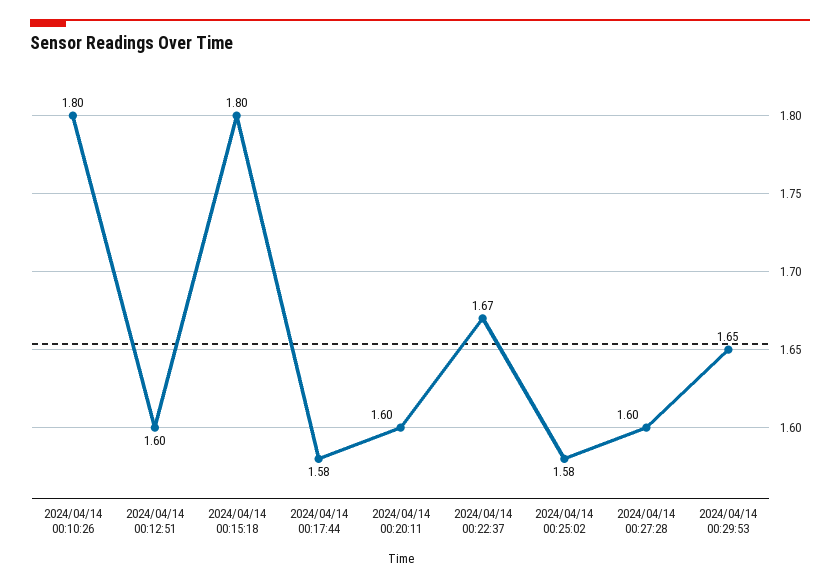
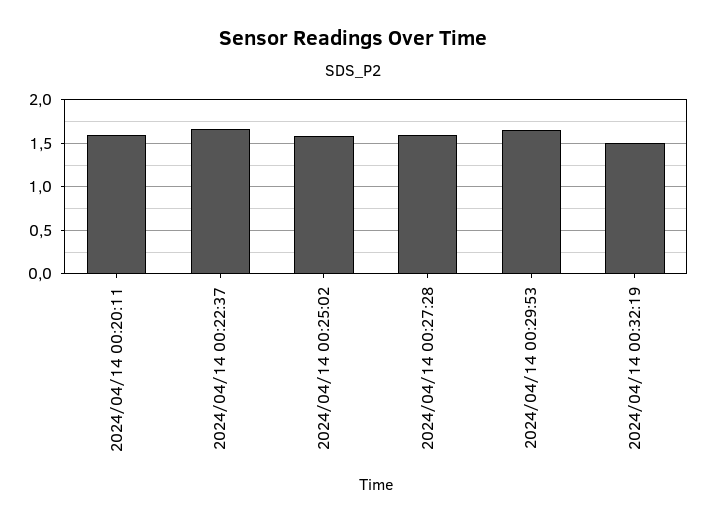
2024/04/14 00:10:26: 1.8 -> none
2024/04/14 00:12:51: 1.6 -> none
2024/04/14 00:15:18: 1.8 -> none
2024/04/14 00:17:44: 1.58 -> none
2024/04/14 00:32:19: none -> 1.5

